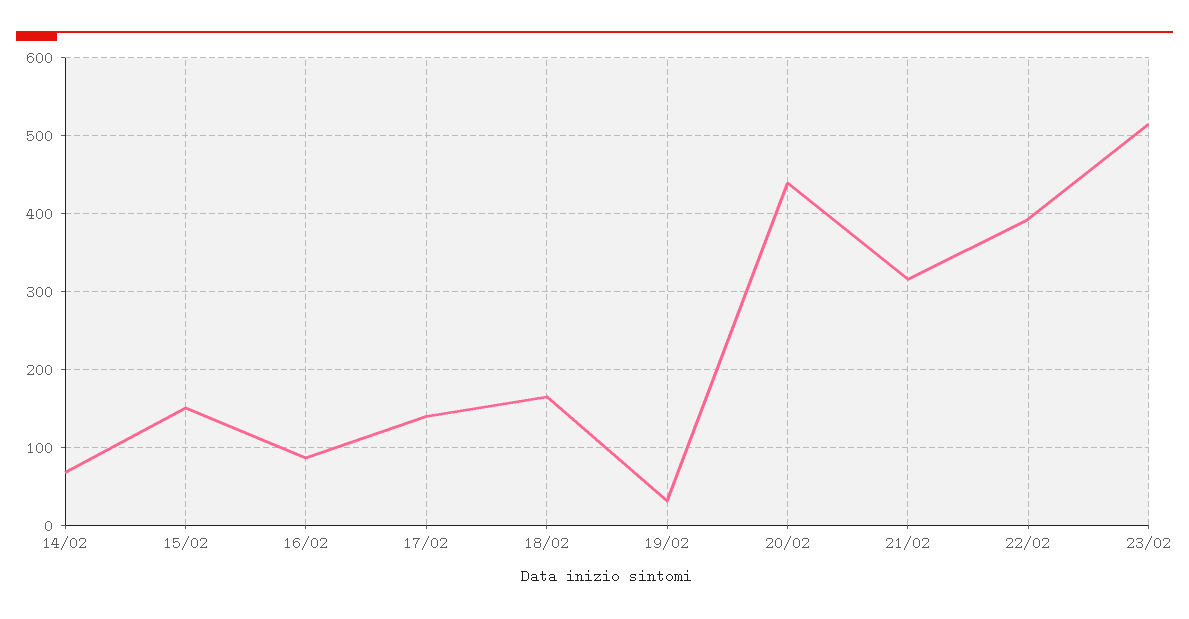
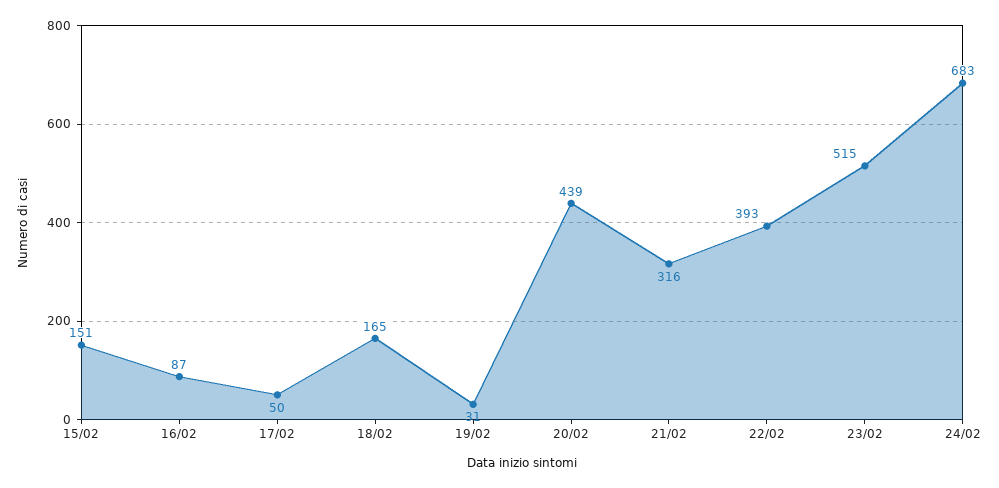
14/02: 70 -> none
17/02: 140 -> 50
24/02: none -> 683

